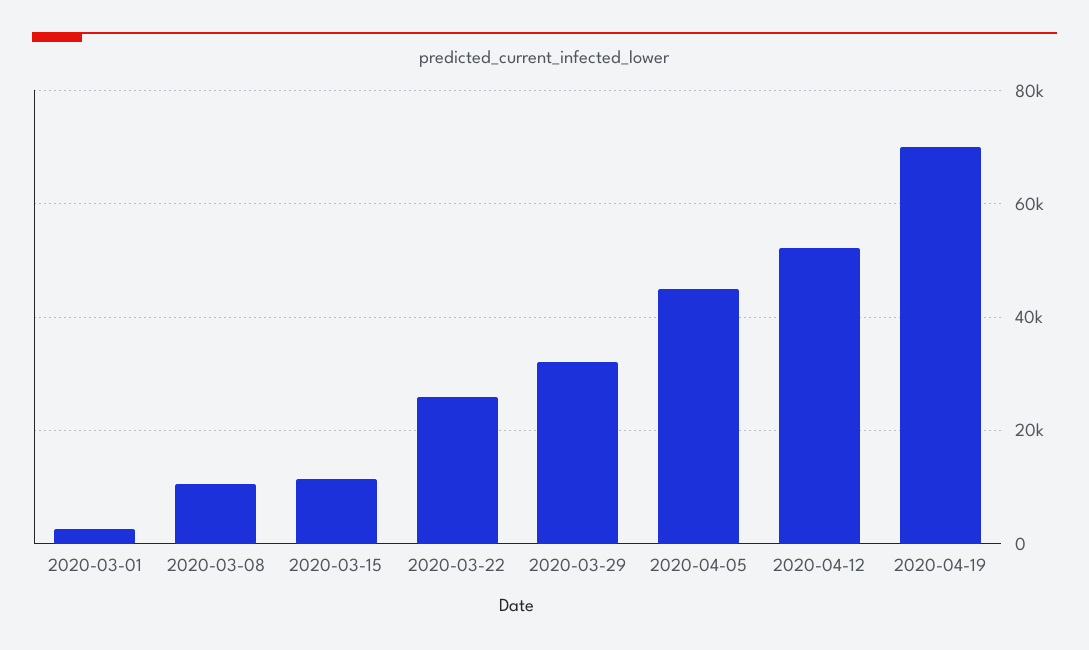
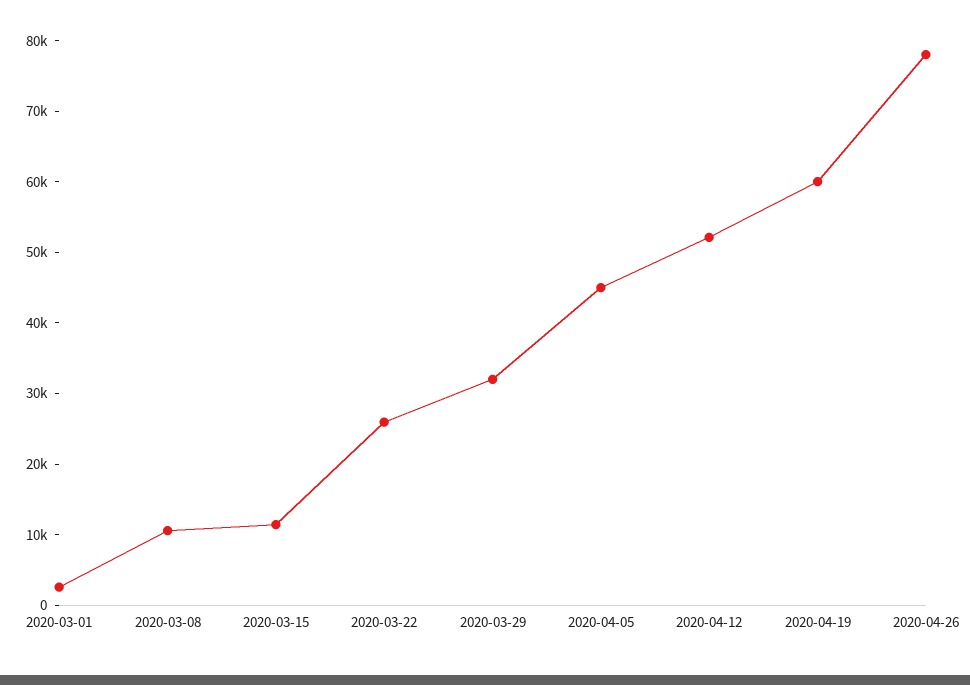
2020-04-19: 70000 -> 60000
2020-04-26: none -> 78000

